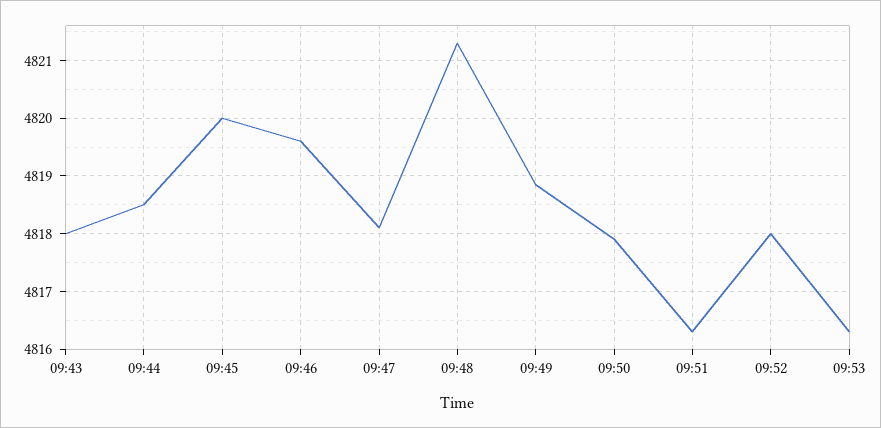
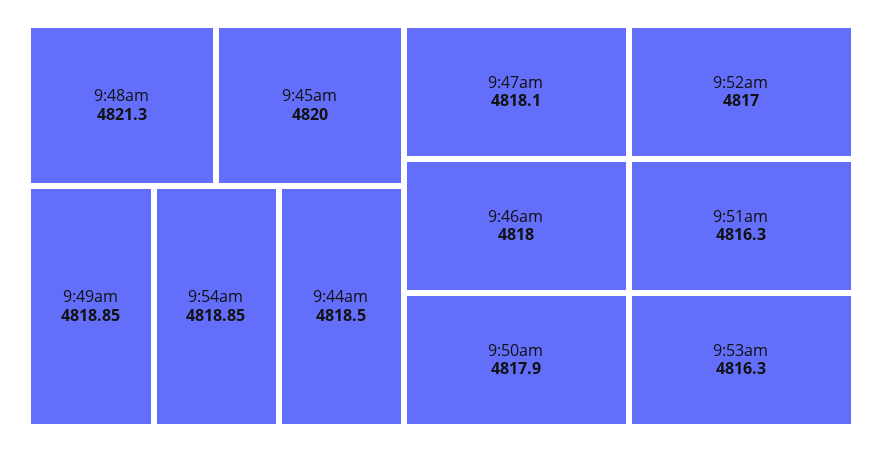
09:43: 4818 -> none
09:46: 4819.6 -> 4818
09:52: 4818 -> 4817
9:54am: none -> 4818.85

